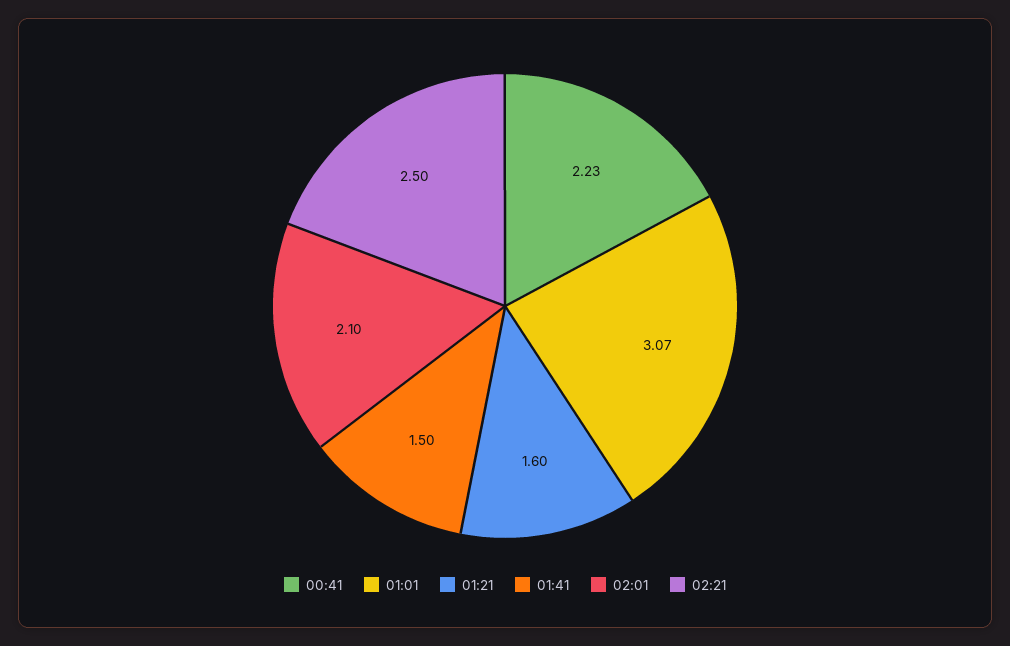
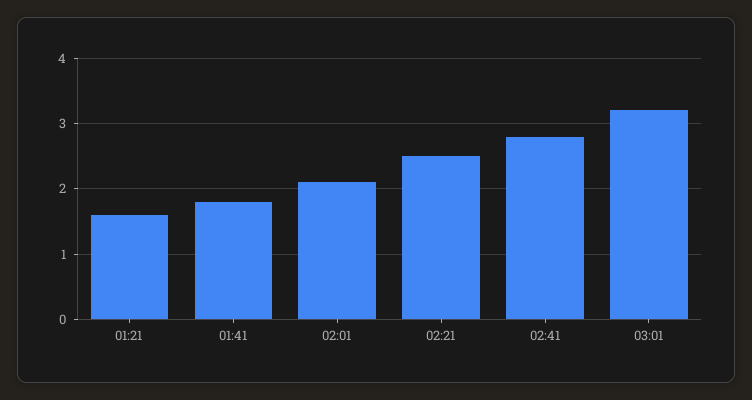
00:41: 2.23 -> none
01:01: 3.07 -> none
01:41: 1.5 -> 1.8
02:41: none -> 2.8
03:01: none -> 3.2

